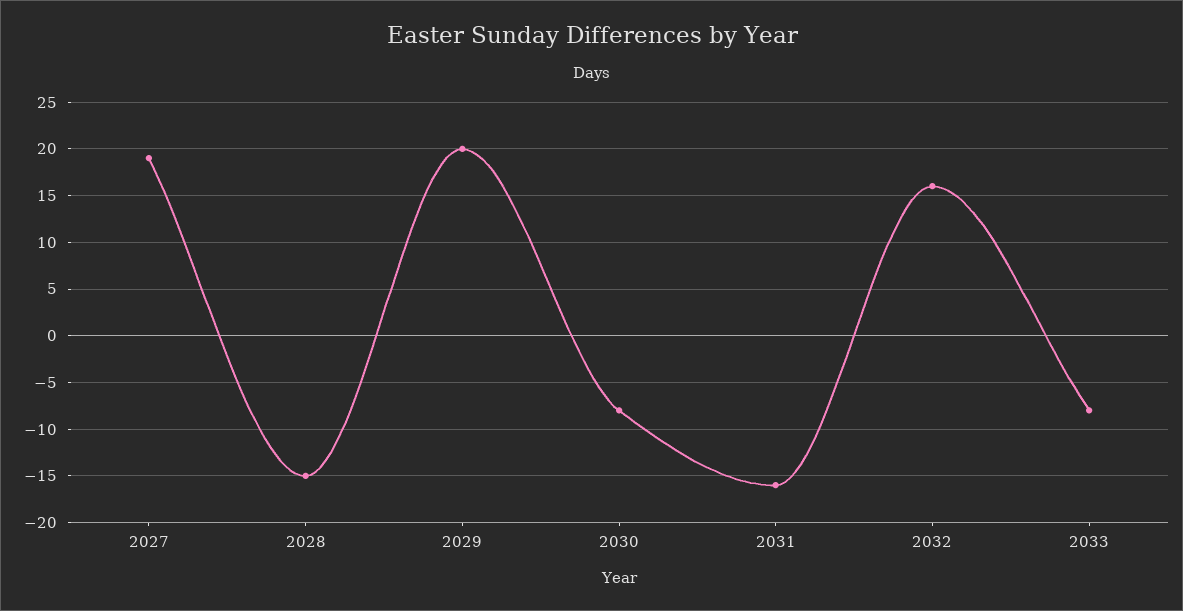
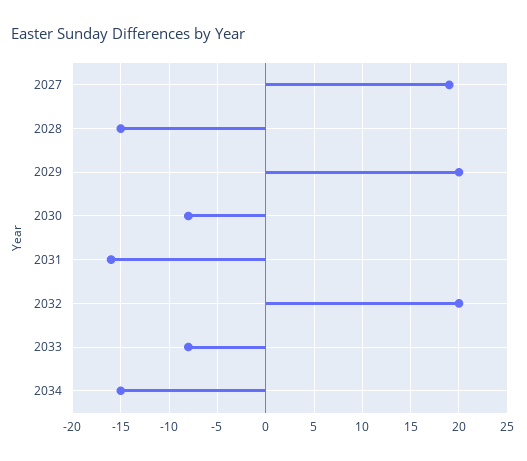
2032: 16 -> 20
2034: none -> -15

